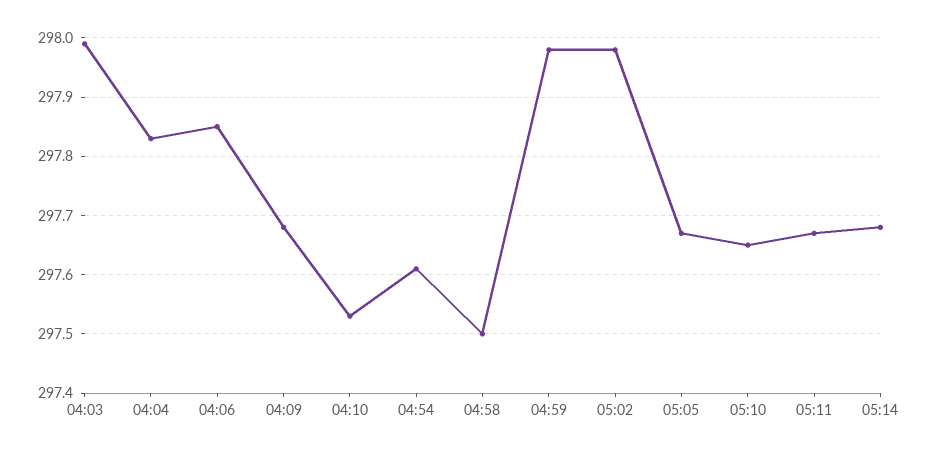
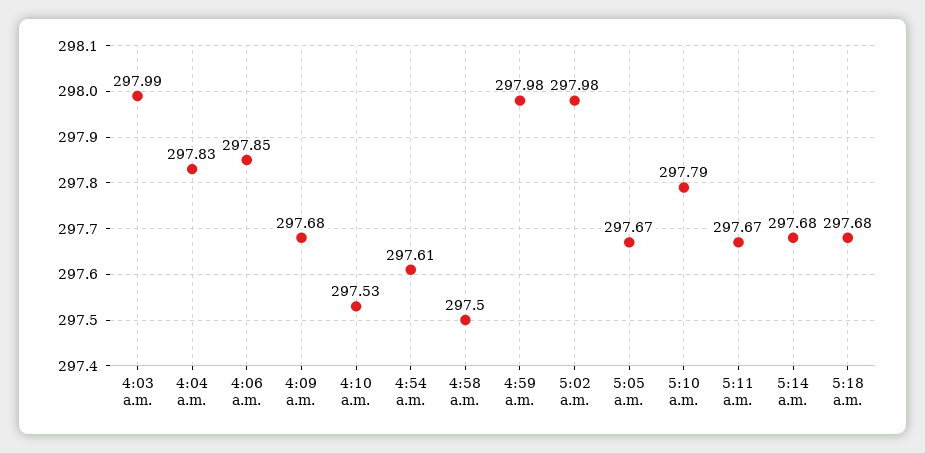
05:10: 297.65 -> 297.79
5:18 a.m.: none -> 297.68

